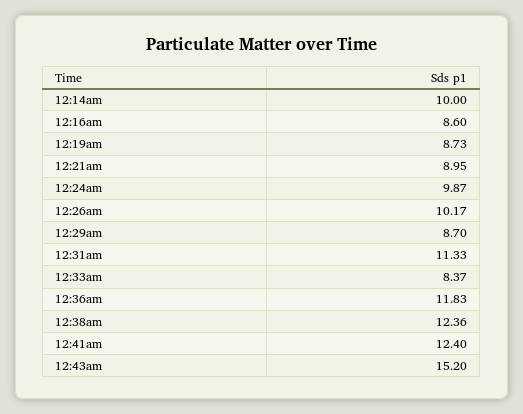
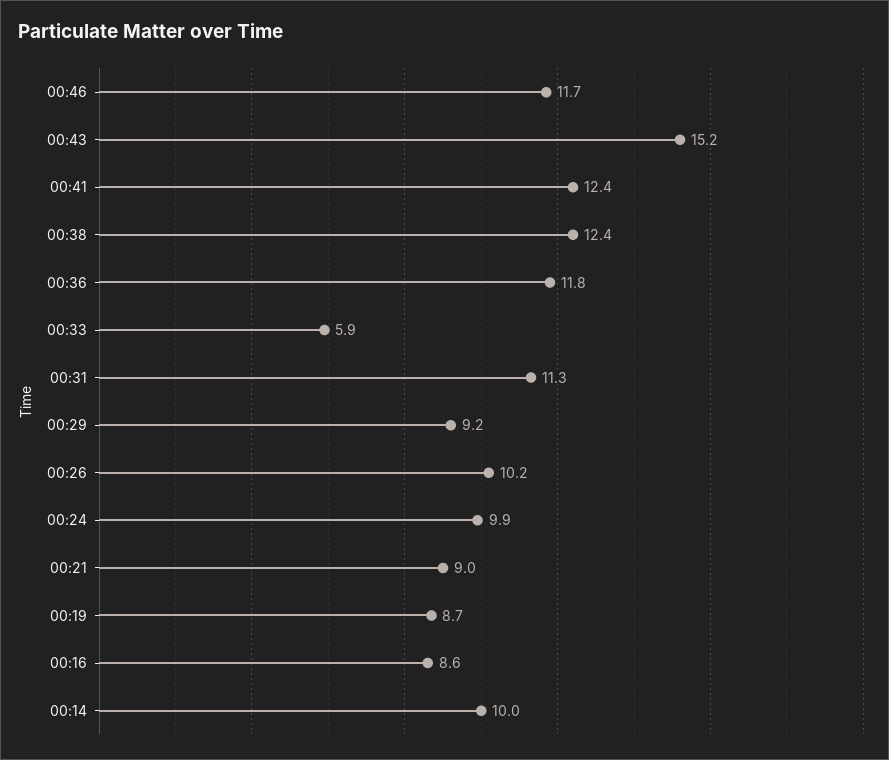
12:29am: 8.7 -> 9.2
12:33am: 8.37 -> 5.9
00:46: none -> 11.7

